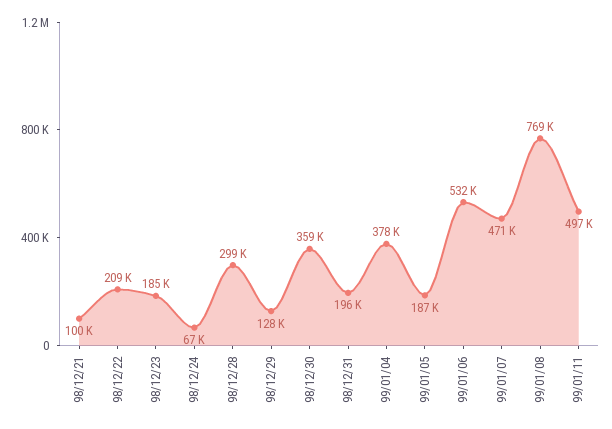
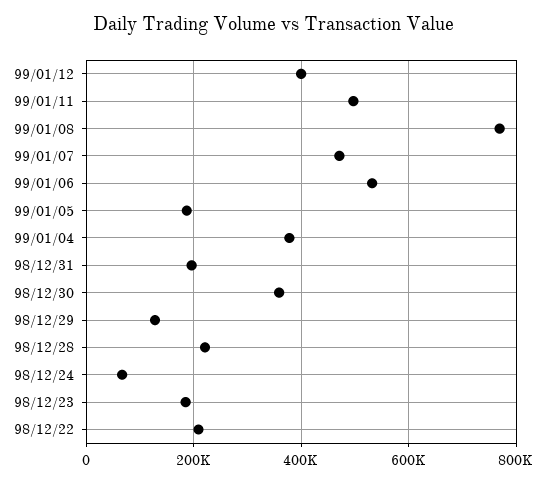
98/12/21: 100000 -> none
98/12/28: 299000 -> 220000
99/01/12: none -> 400000

